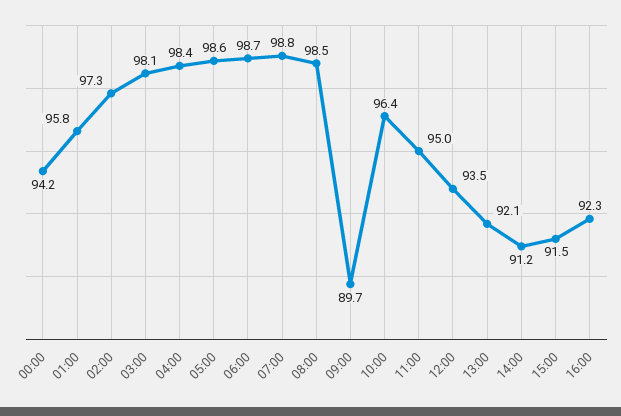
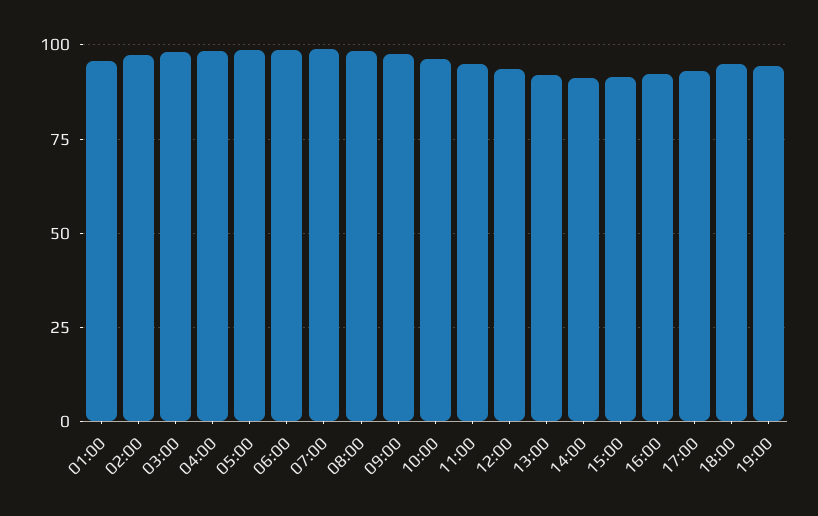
00:00: 94.2 -> none
09:00: 89.7 -> 97.5
17:00: none -> 92.5
18:00: none -> 95
19:00: none -> 95

